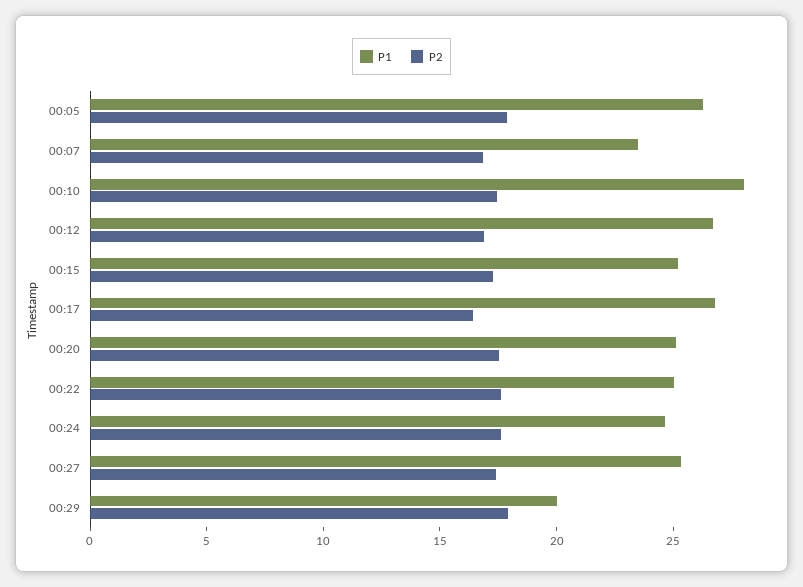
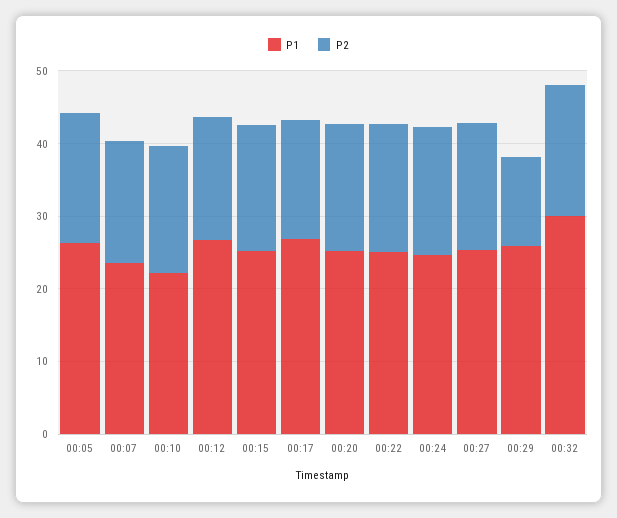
P1, 00:10: 28 -> 22
P1, 00:29: 20 -> 26
P2, 00:29: 18 -> 12
P1, 00:32: none -> 30
P2, 00:32: none -> 18

